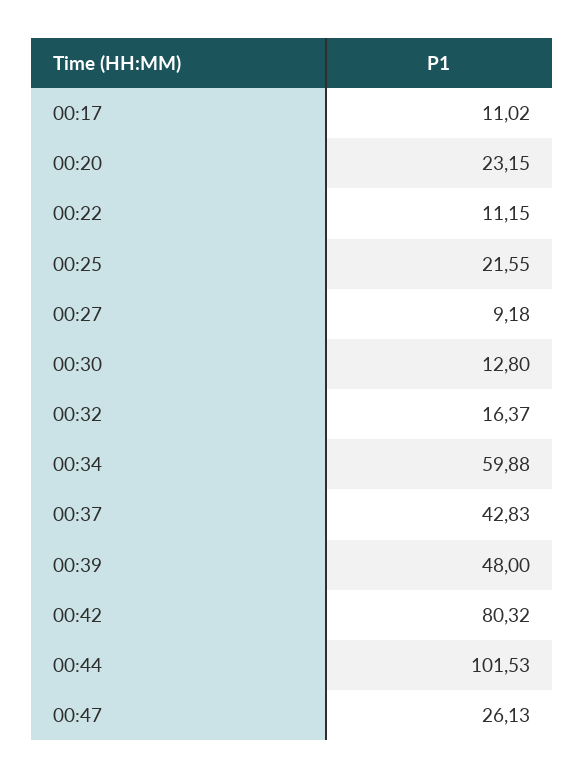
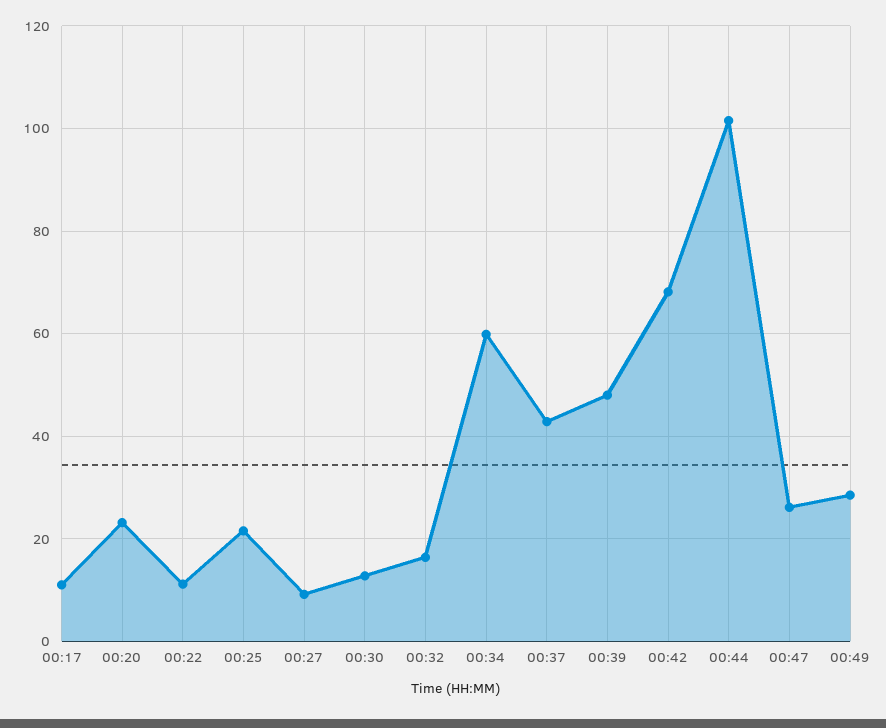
00:42: 80.32 -> 68
00:49: none -> 28

